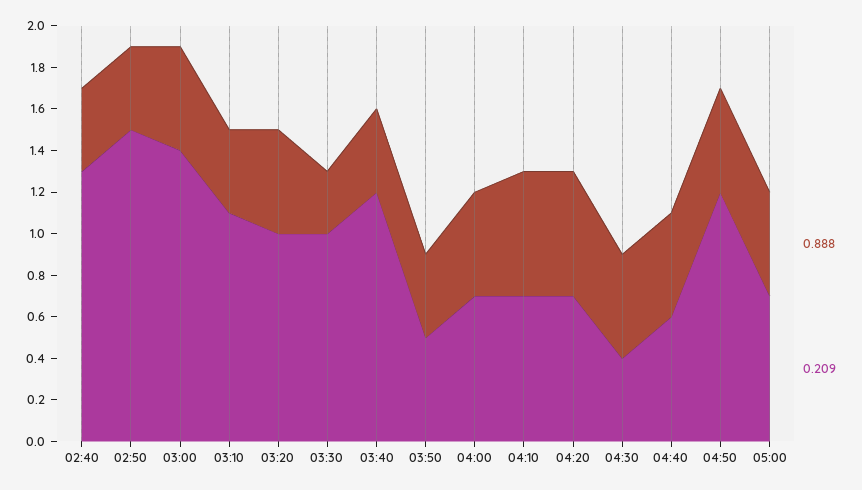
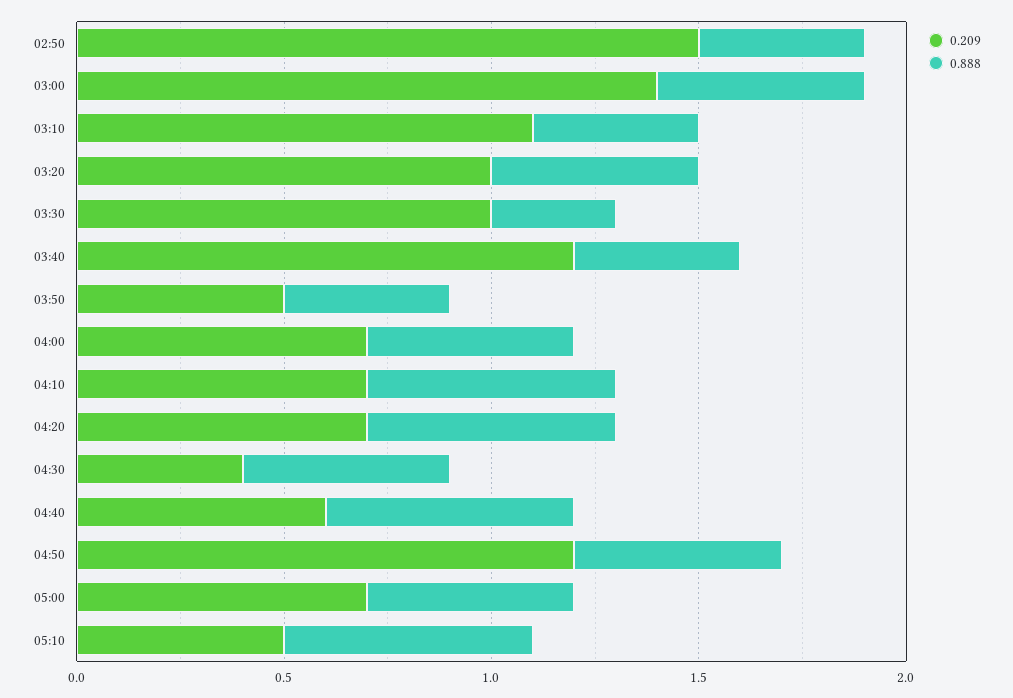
0.888, 02:40: 0.4 -> none
0.209, 02:40: 1.3 -> none
0.888, 04:40: 0.5 -> 0.6
0.209, 05:10: none -> 0.5
0.888, 05:10: none -> 0.6

